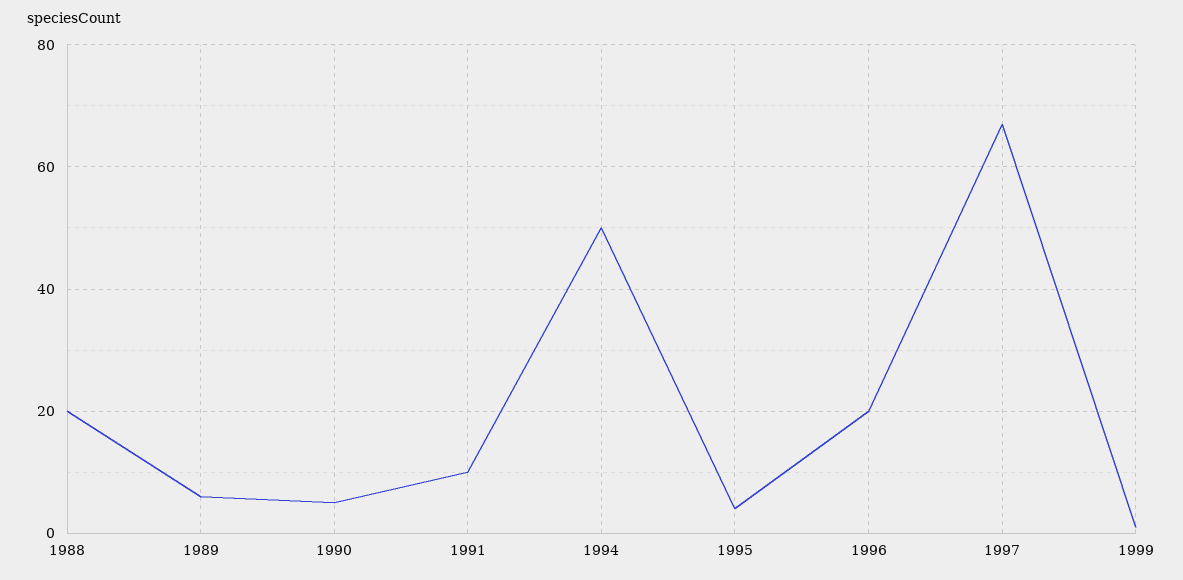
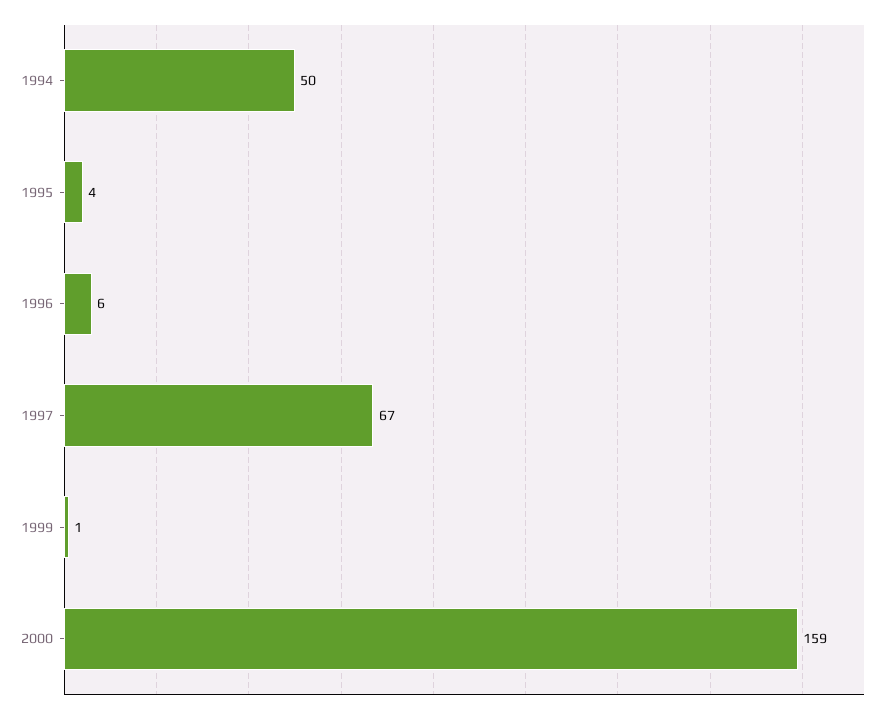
1988: 20 -> none
1989: 5 -> none
1990: 5 -> none
1991: 10 -> none
1996: 20 -> 6
2000: none -> 159

